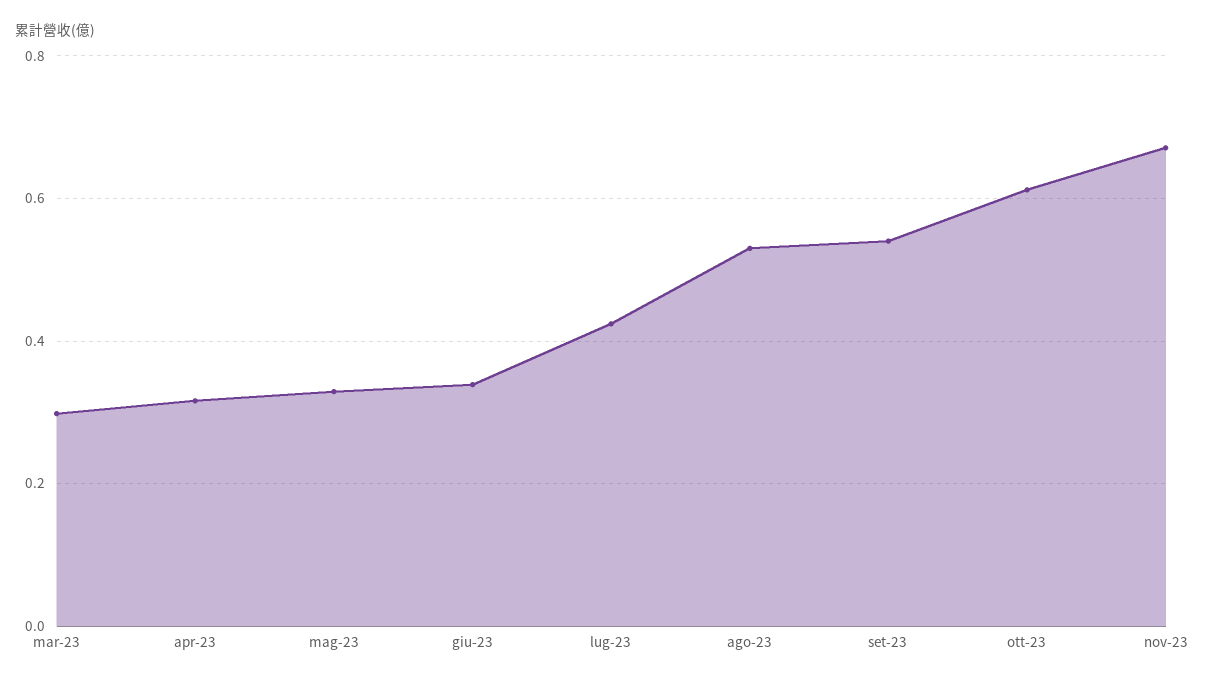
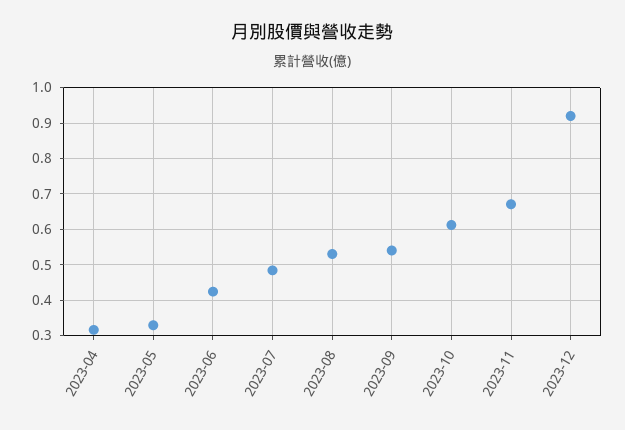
mar-23: 0.3 -> none
giu-23: 0.34 -> 0.42
lug-23: 0.42 -> 0.48
2023-12: none -> 0.92

